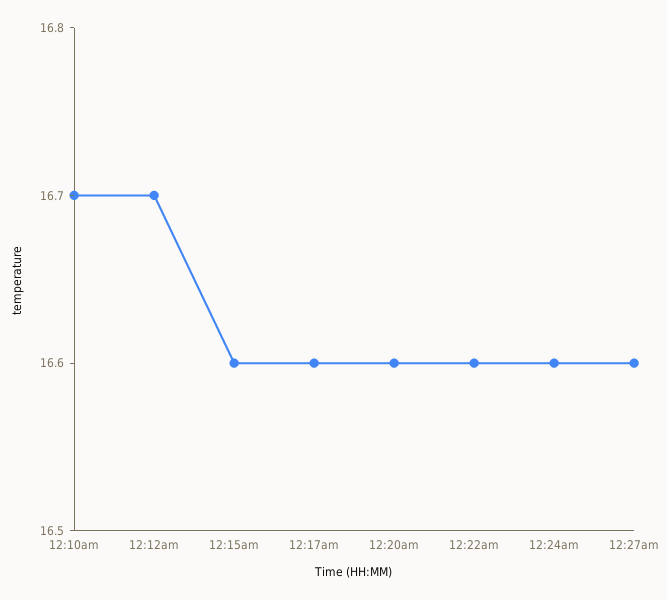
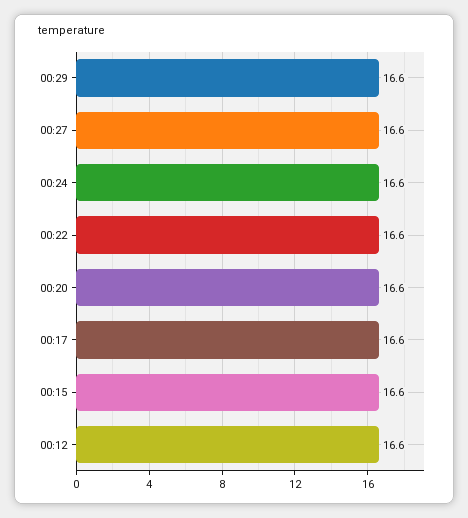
12:10am: 16.7 -> none
12:12am: 16.7 -> 16.6
00:29: none -> 16.6

